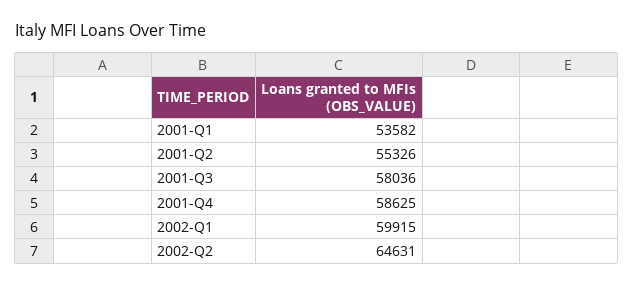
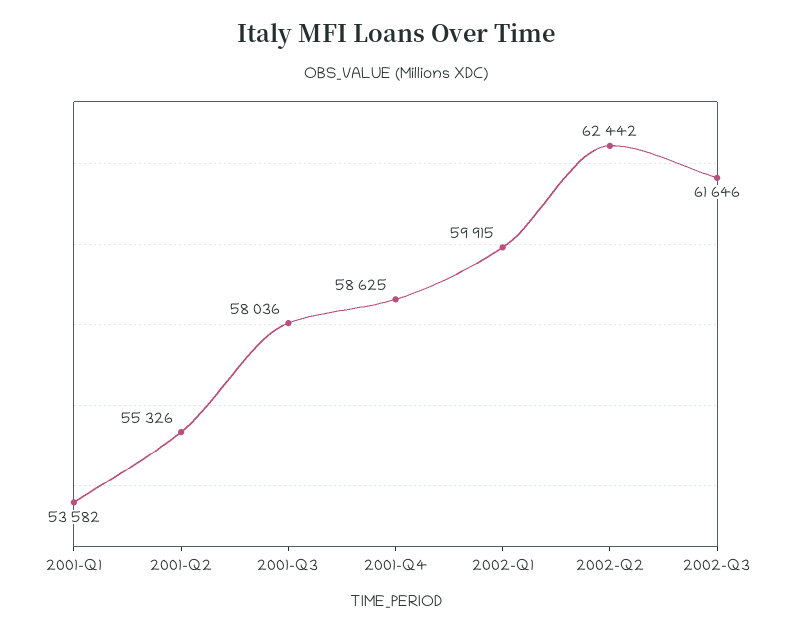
2002-Q2: 64631 -> 62442
2002-Q3: none -> 61646

